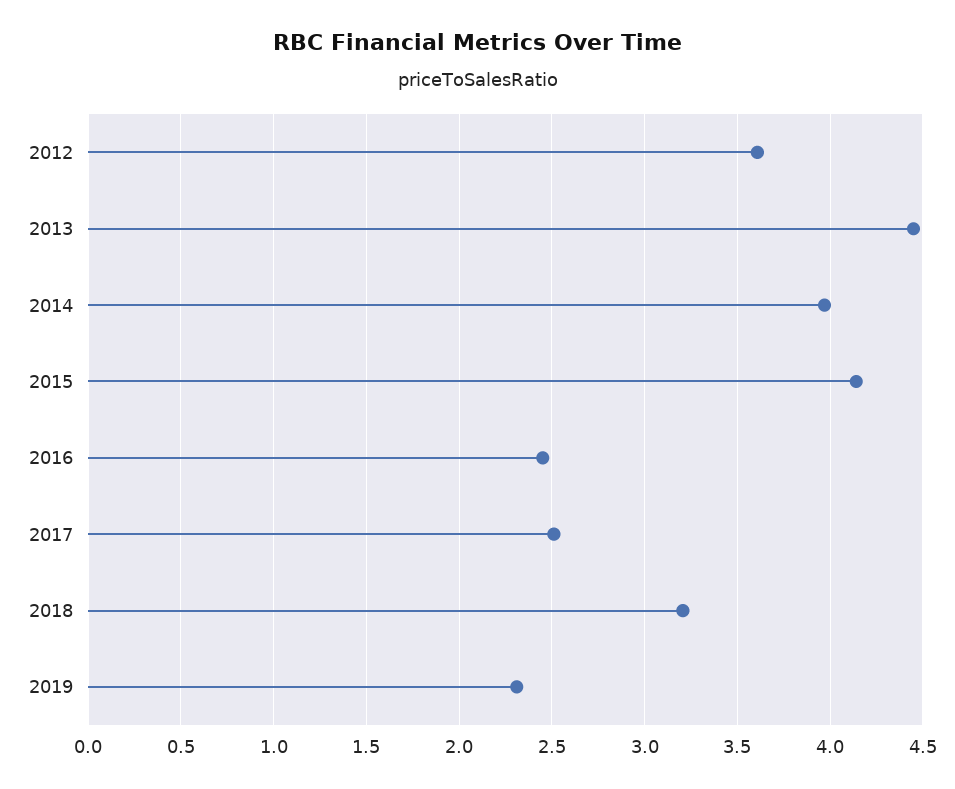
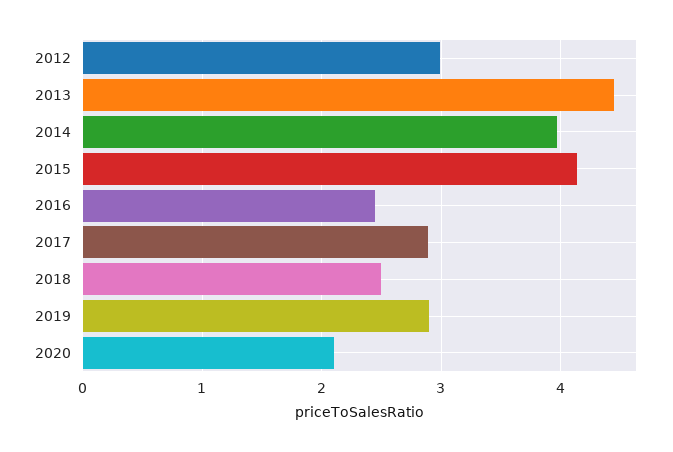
2012: 3.6 -> 3
2017: 2.5 -> 2.9
2018: 3.2 -> 2.5
2019: 2.3 -> 2.9
2020: none -> 2.1

